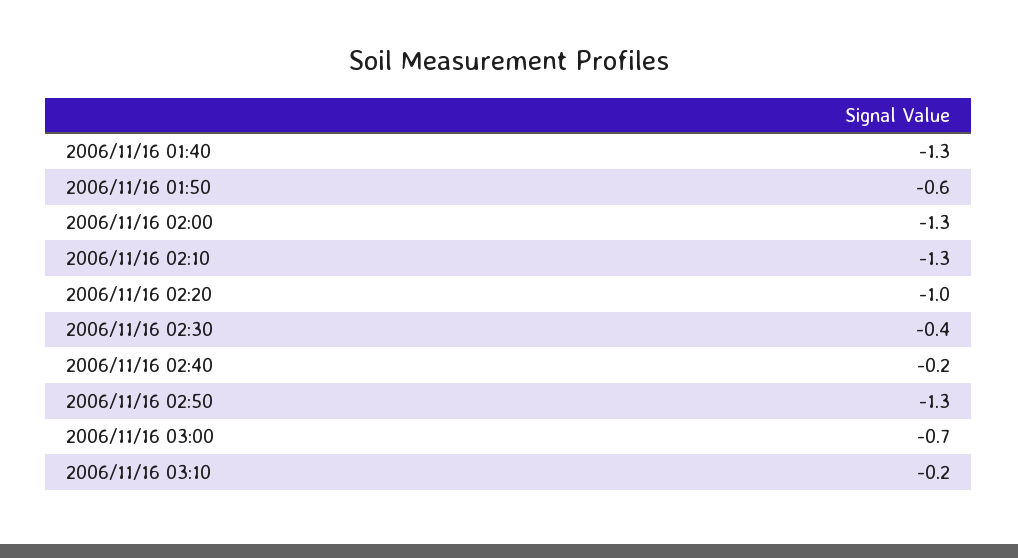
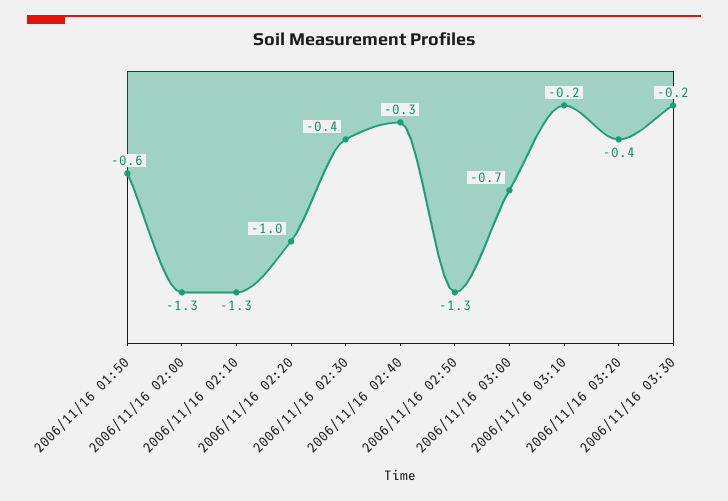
2006/11/16 01:40: -1.3 -> none
2006/11/16 02:40: -0.2 -> -0.3
2006/11/16 03:20: none -> -0.4
2006/11/16 03:30: none -> -0.2

